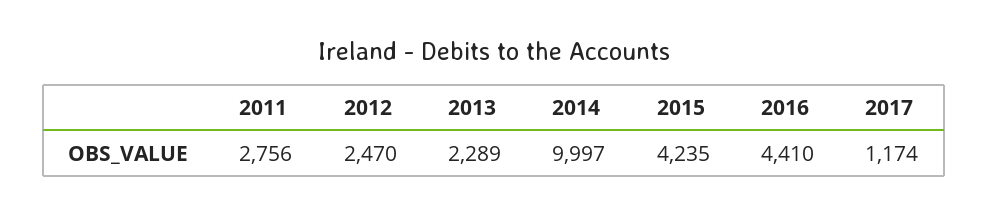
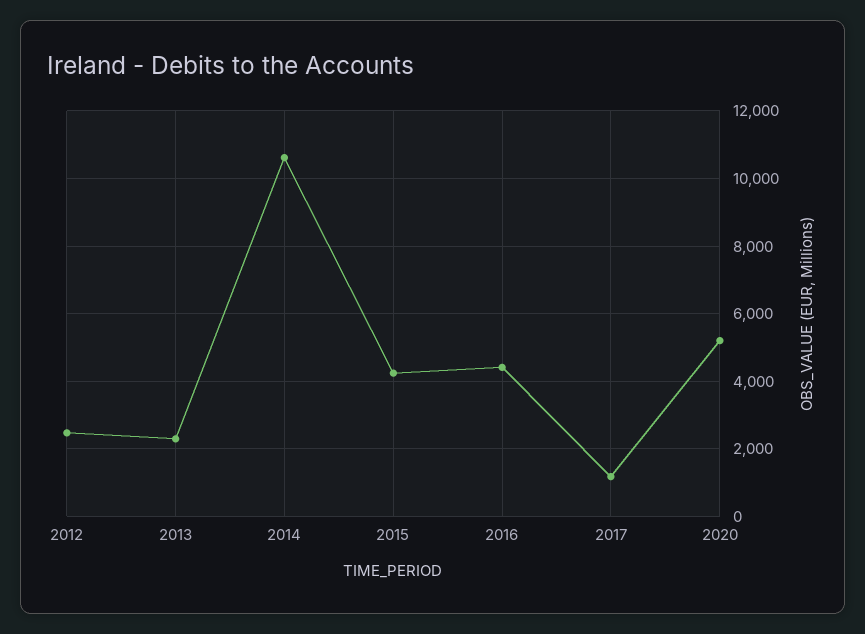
2011: 2756 -> none
2014: 9997 -> 10600
2020: none -> 5200

